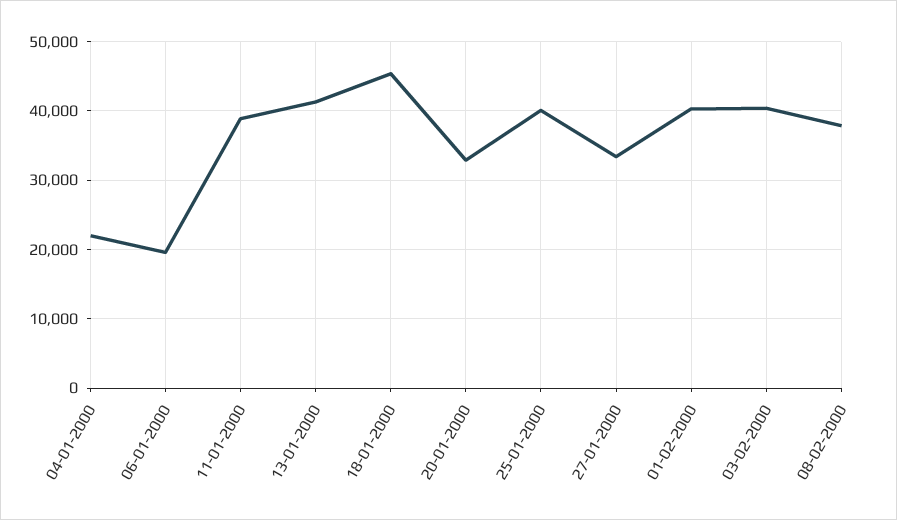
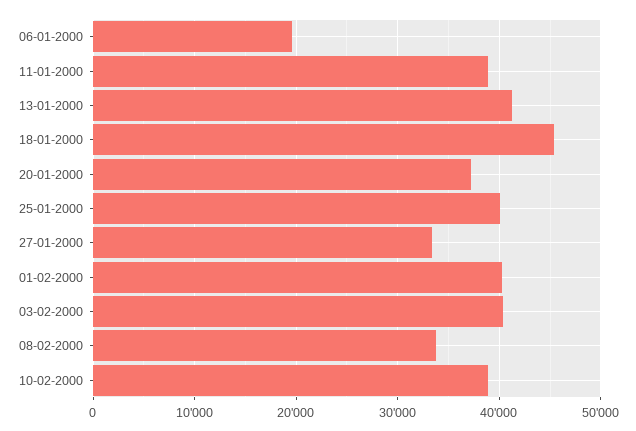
04-01-2000: 22000 -> none
20-01-2000: 33000 -> 37000
08-02-2000: 38000 -> 34000
10-02-2000: none -> 39000

